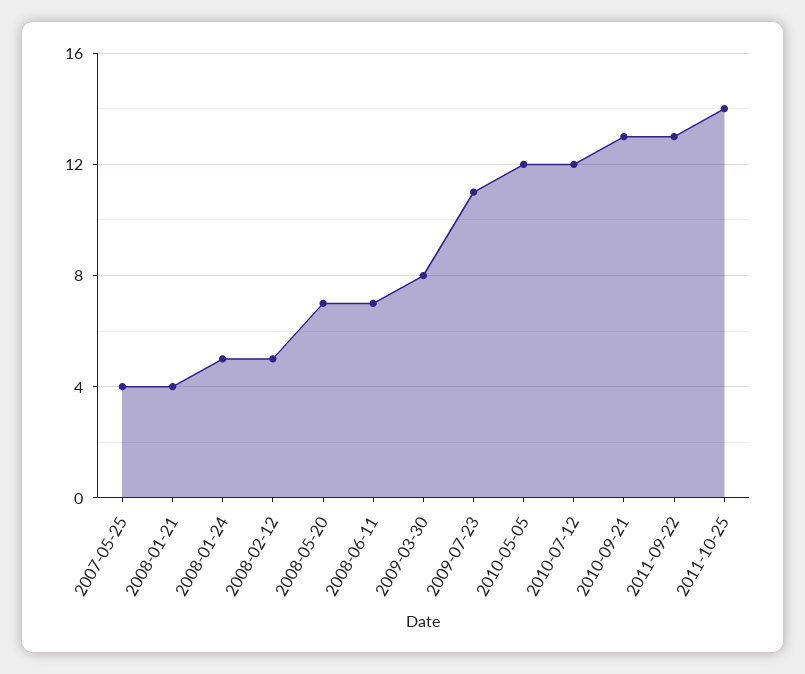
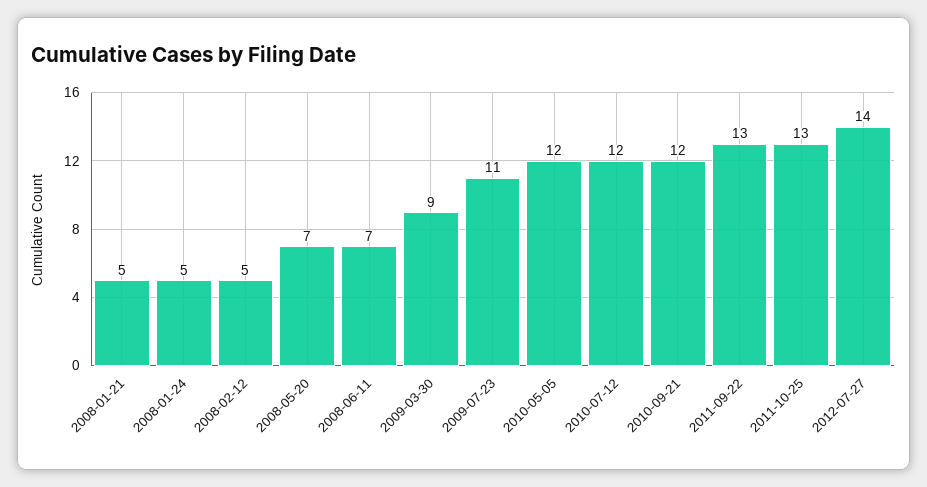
2007-05-25: 4 -> none
2008-01-21: 4 -> 5
2009-03-30: 8 -> 9
2010-09-21: 13 -> 12
2011-10-25: 14 -> 13
2012-07-27: none -> 14

